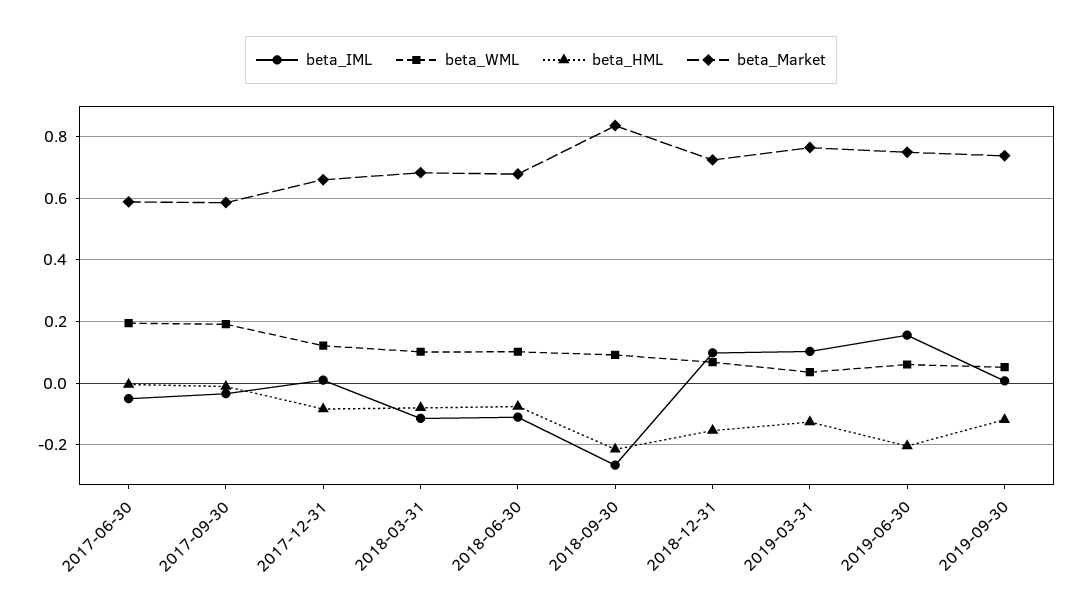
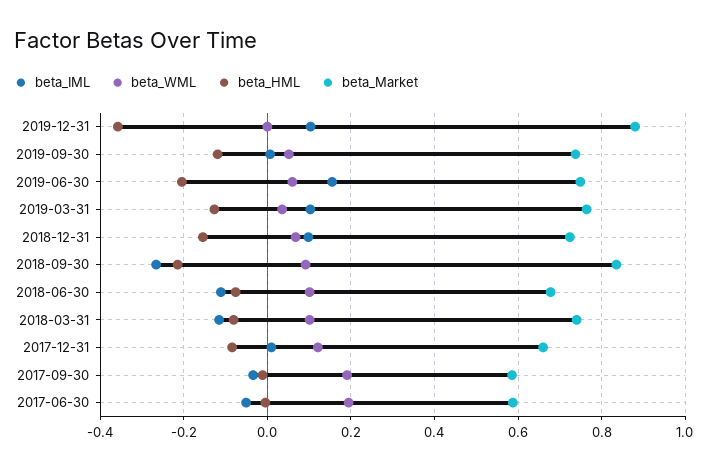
beta_Market, 2018-03-31: 0.68 -> 0.74
beta_IML, 2019-12-31: none -> 0.1
beta_WML, 2019-12-31: none -> 0
beta_HML, 2019-12-31: none -> -0.36
beta_Market, 2019-12-31: none -> 0.88

